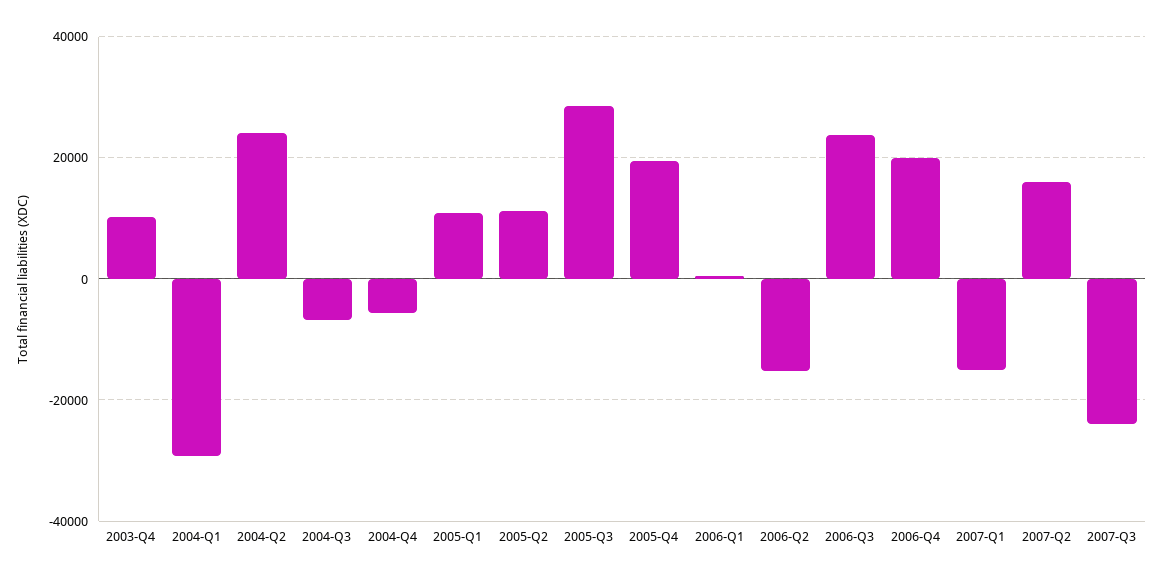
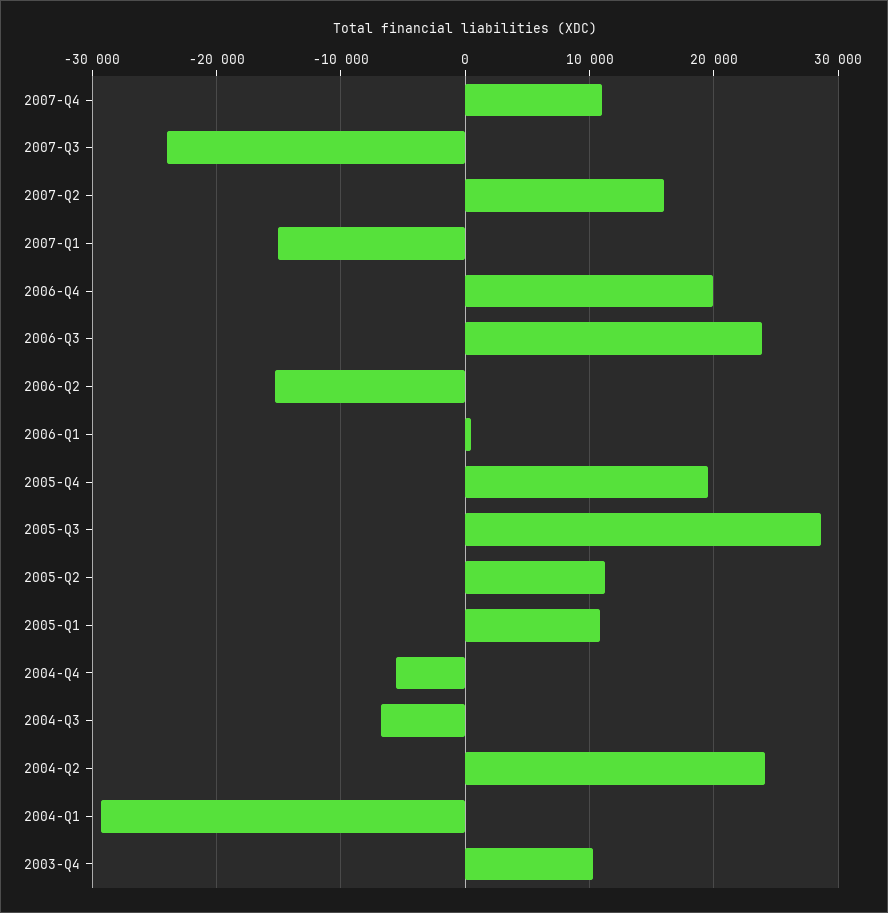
2007-Q4: none -> 11000

